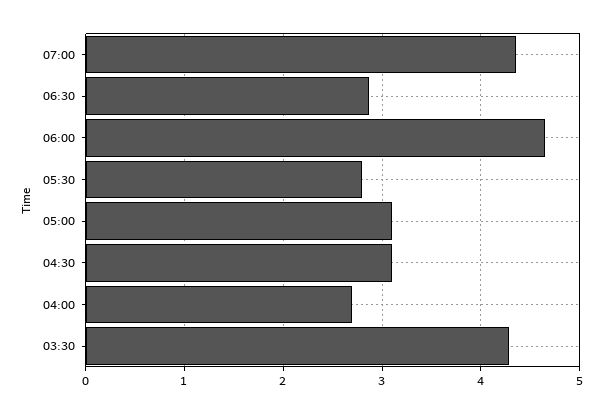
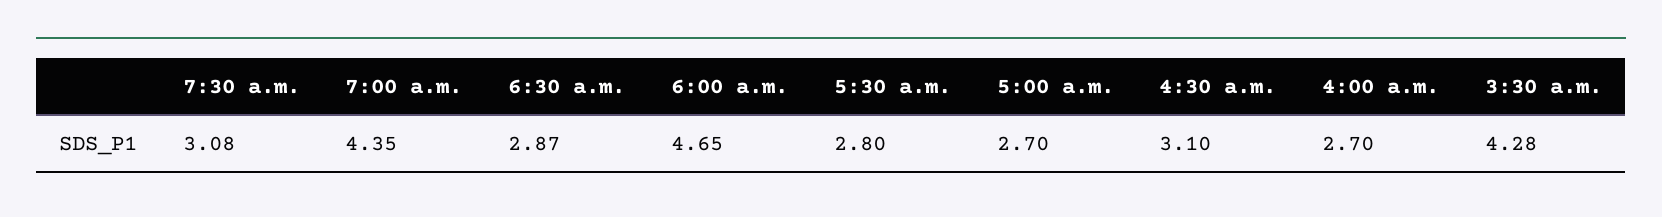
05:00: 3.1 -> 2.7
7:30 a.m.: none -> 3.08

